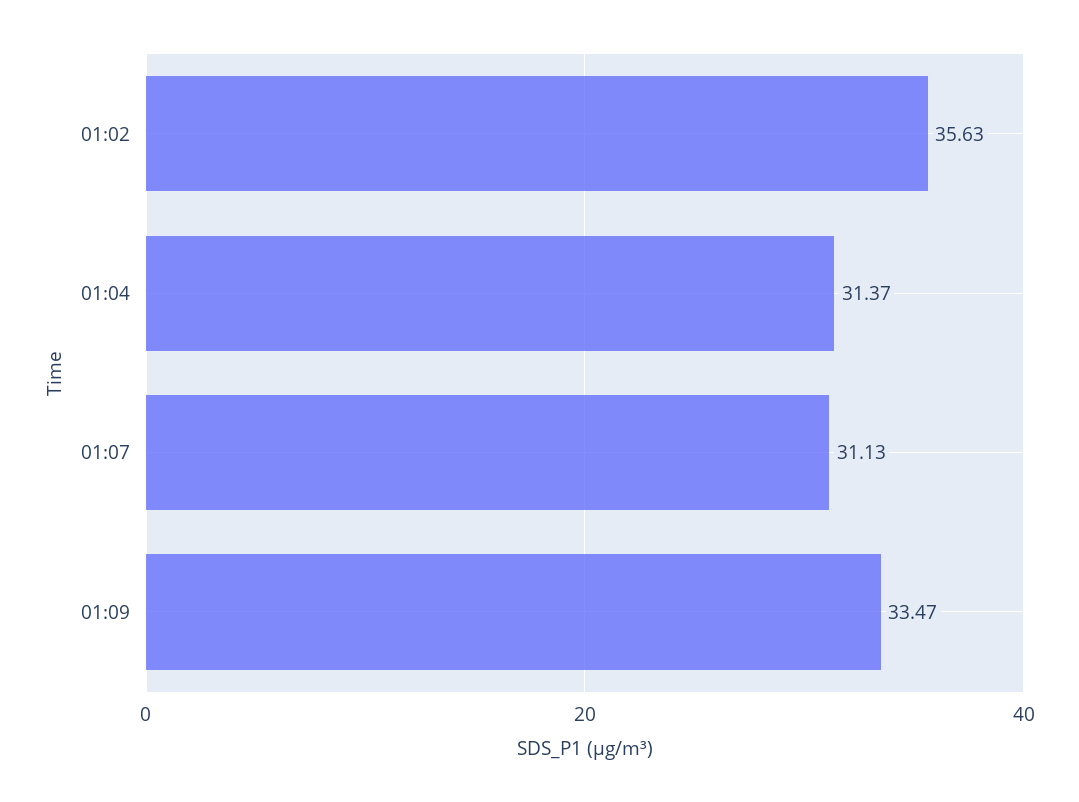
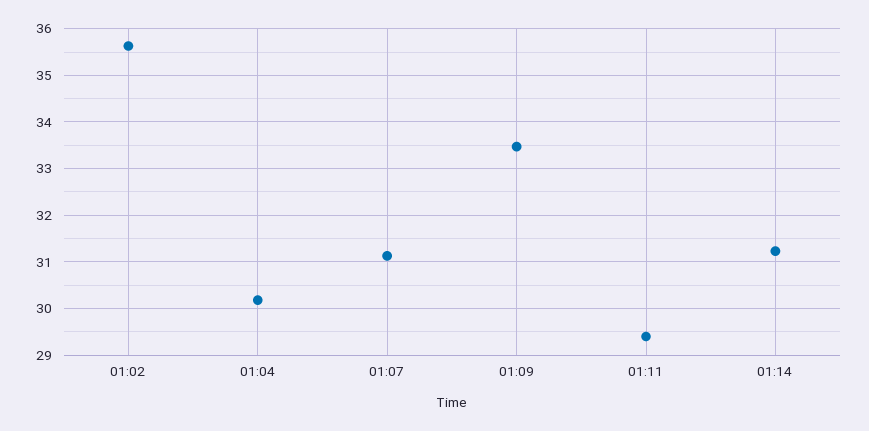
01:04: 31.37 -> 30.2
01:11: none -> 29.4
01:14: none -> 31.2

